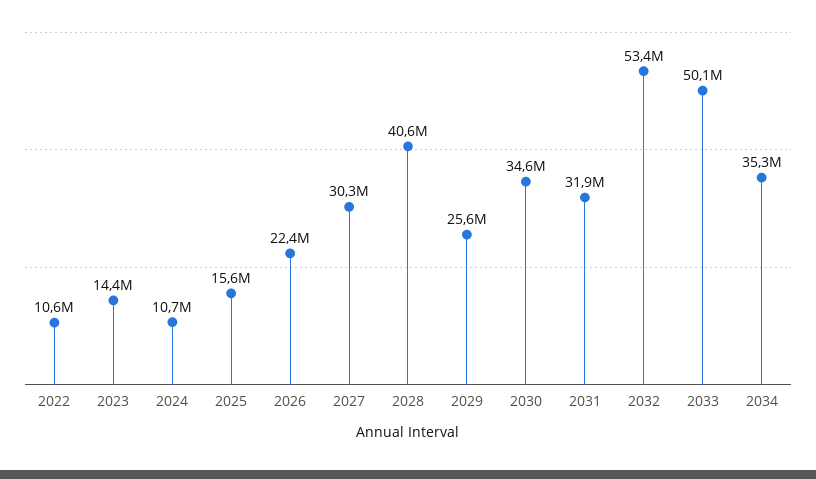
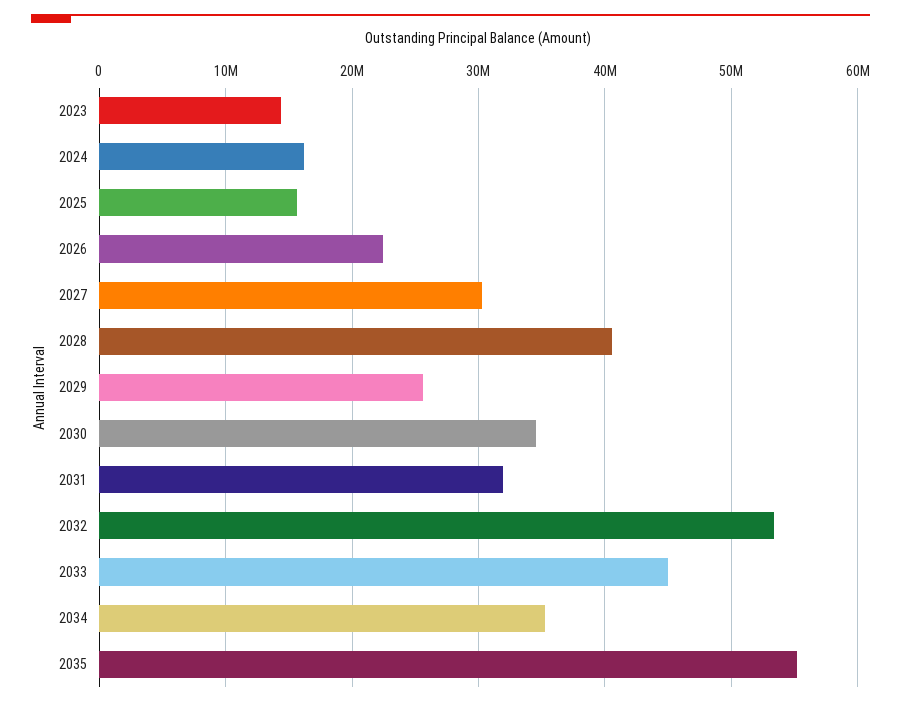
2022: 10600000 -> none
2024: 10700000 -> 16000000
2033: 50100000 -> 45000000
2035: none -> 55000000

